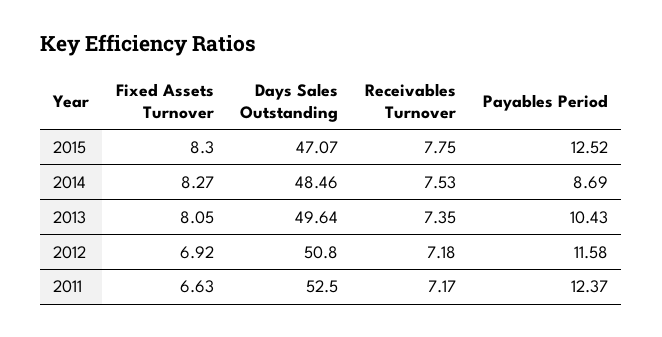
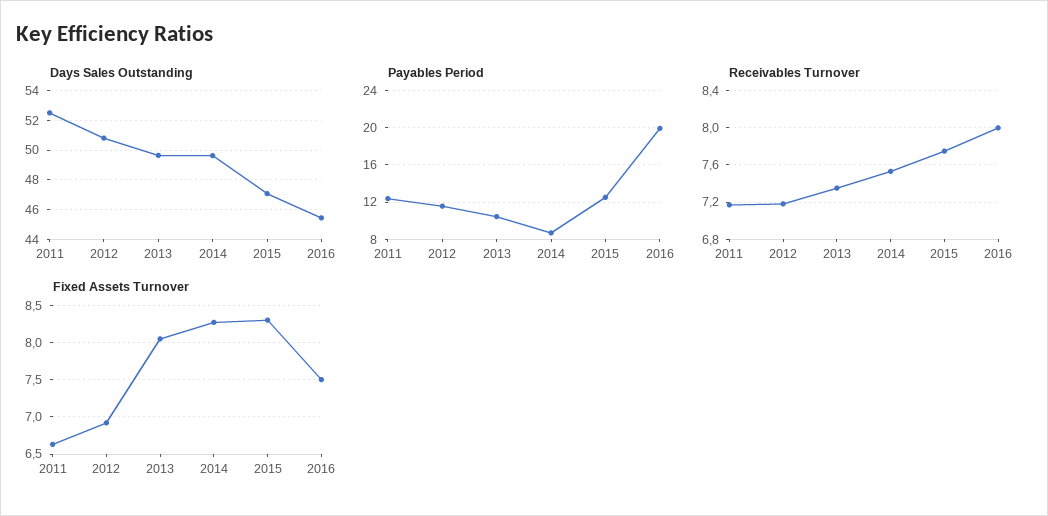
Days Sales Outstanding, 2014: 48.46 -> 49.5
Days Sales Outstanding, 2016: none -> 45.5
Payables Period, 2016: none -> 20
Receivables Turnover, 2016: none -> 8
Fixed Assets Turnover, 2016: none -> 7.5

